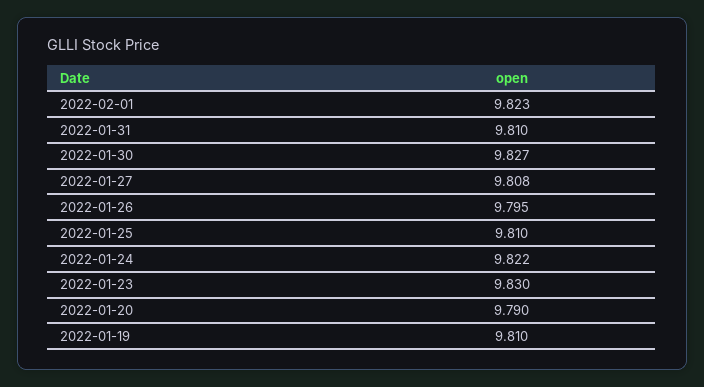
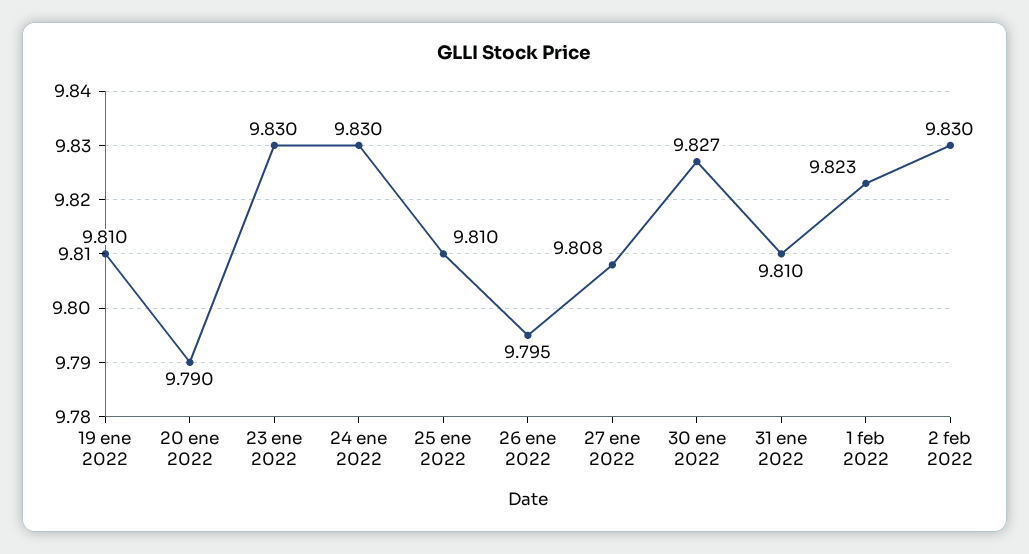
2022-01-24: 9.822 -> 9.83
2 feb 2022: none -> 9.83

